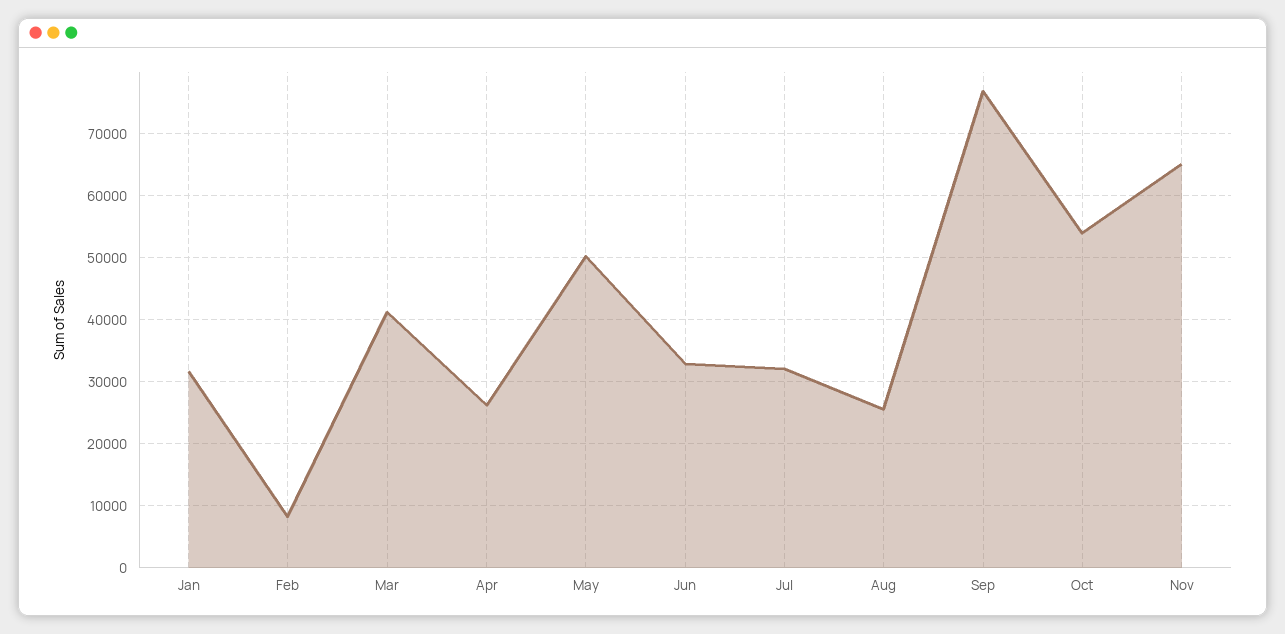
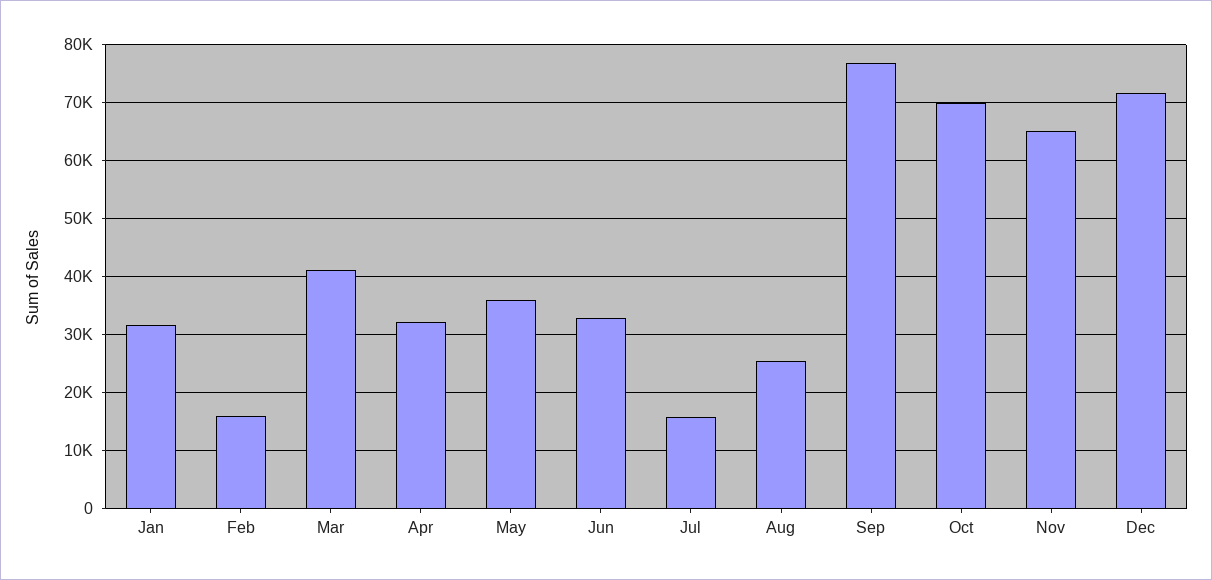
Feb: 8000 -> 16000
Apr: 26000 -> 32000
May: 50000 -> 36000
Jul: 32000 -> 16000
Oct: 54000 -> 70000
Dec: none -> 72000

